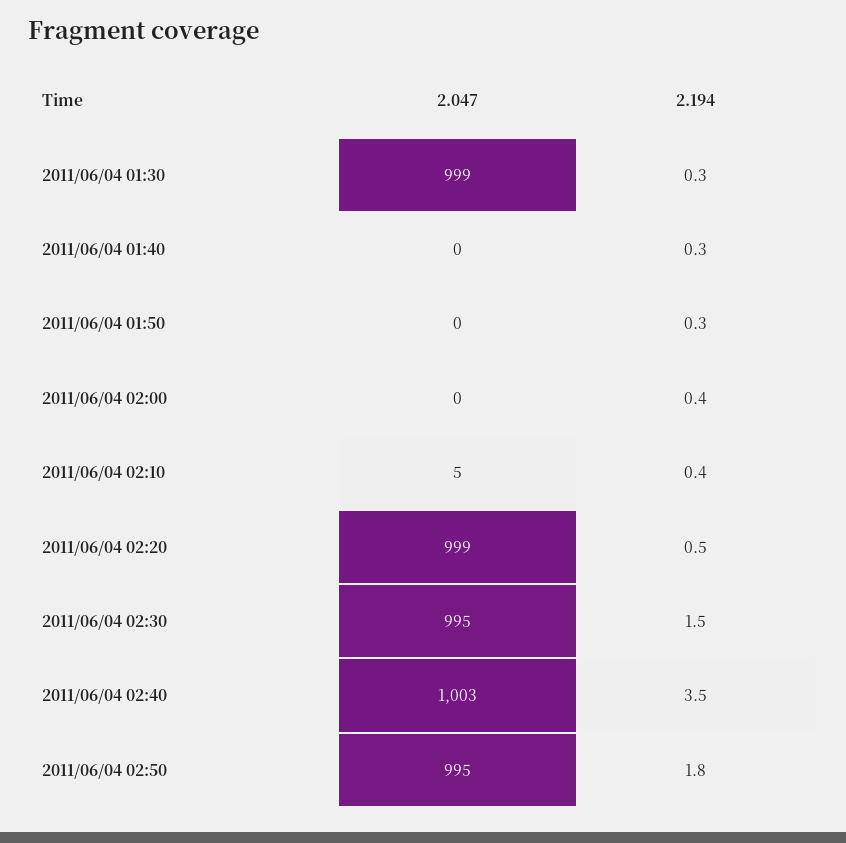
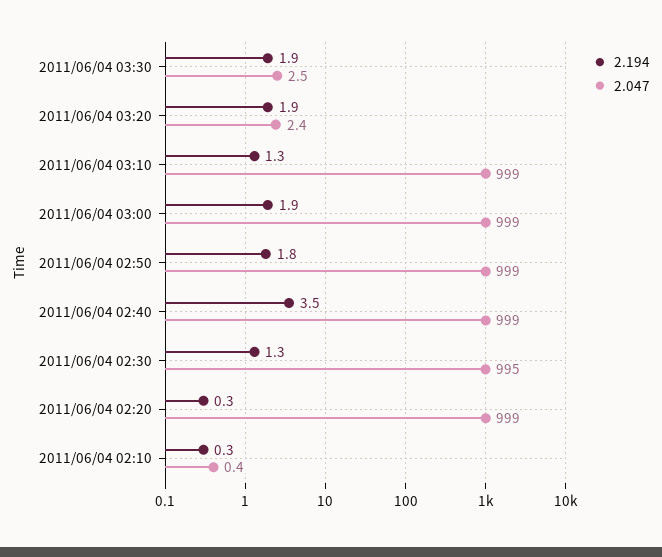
2.047, 2011/06/04 01:30: 999 -> none
2.194, 2011/06/04 01:30: 0.3 -> none
2.047, 2011/06/04 01:40: 0 -> none
2.194, 2011/06/04 01:40: 0.3 -> none
2.047, 2011/06/04 01:50: 0 -> none
2.194, 2011/06/04 01:50: 0.3 -> none
2.047, 2011/06/04 02:00: 0 -> none
2.194, 2011/06/04 02:00: 0.4 -> none
2.047, 2011/06/04 02:10: 5 -> 0.4
2.194, 2011/06/04 02:10: 0.4 -> 0.3
2.194, 2011/06/04 02:20: 0.5 -> 0.3
2.194, 2011/06/04 02:30: 1.5 -> 1.3
2.047, 2011/06/04 02:40: 1003 -> 999
2.047, 2011/06/04 02:50: 995 -> 999
2.194, 2011/06/04 03:30: none -> 1.9
2.047, 2011/06/04 03:30: none -> 2.5
2.194, 2011/06/04 03:20: none -> 1.9
2.047, 2011/06/04 03:20: none -> 2.4
2.194, 2011/06/04 03:10: none -> 1.3
2.047, 2011/06/04 03:10: none -> 999
2.194, 2011/06/04 03:00: none -> 1.9
2.047, 2011/06/04 03:00: none -> 999

